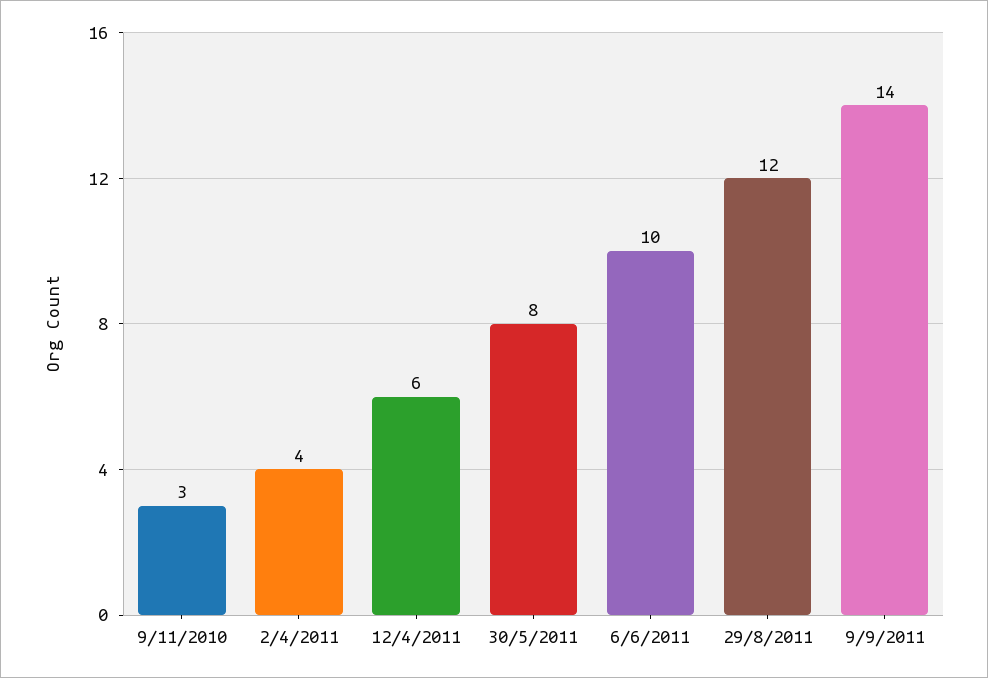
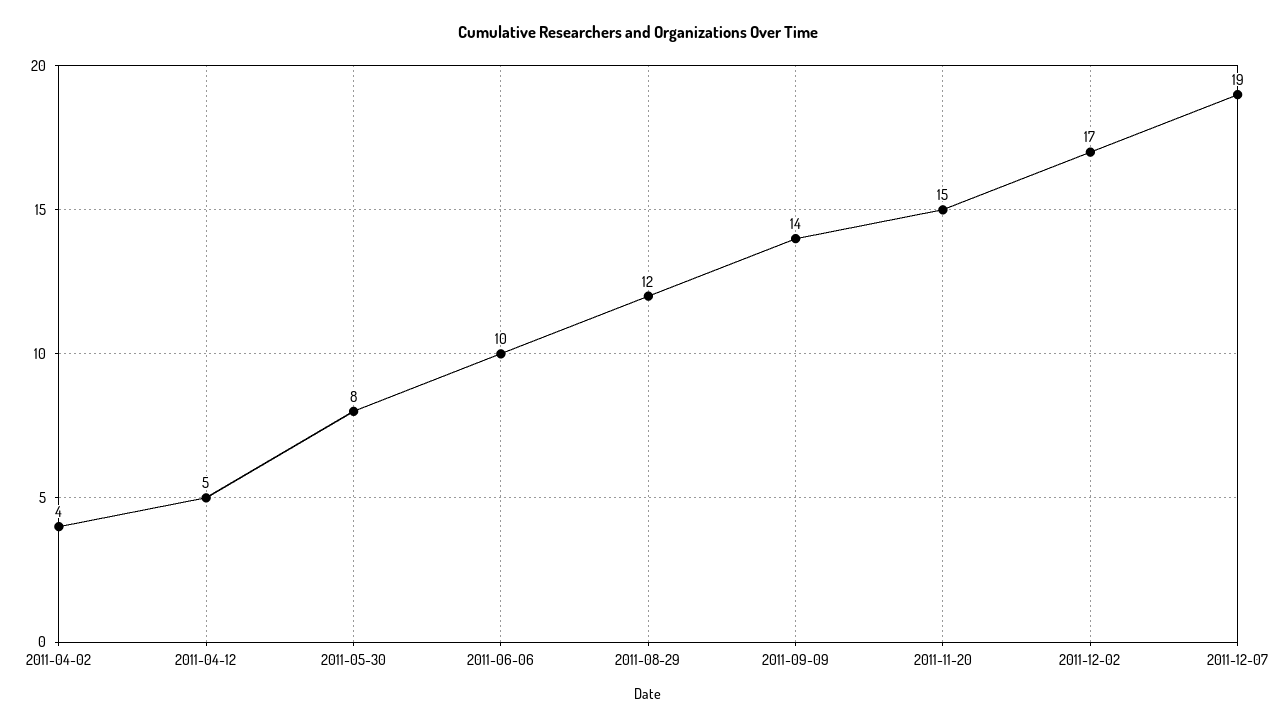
9/11/2010: 3 -> none
12/4/2011: 6 -> 5
2011-11-20: none -> 15
2011-12-02: none -> 17
2011-12-07: none -> 19

